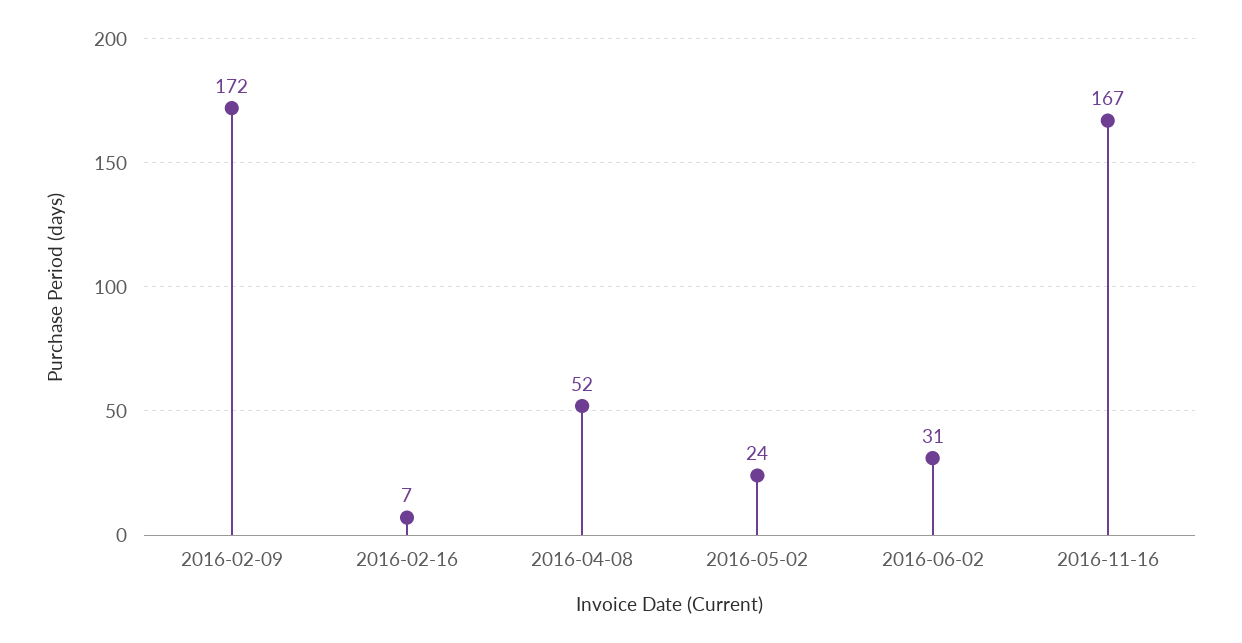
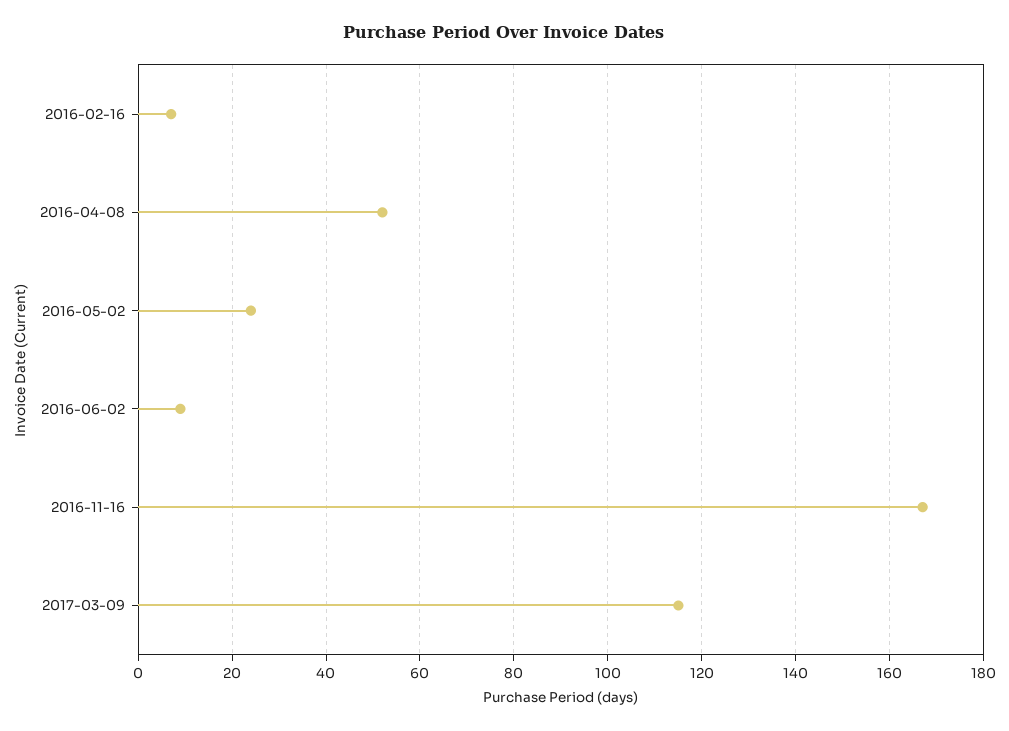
2016-02-09: 172 -> none
2016-06-02: 31 -> 10
2017-03-09: none -> 115

